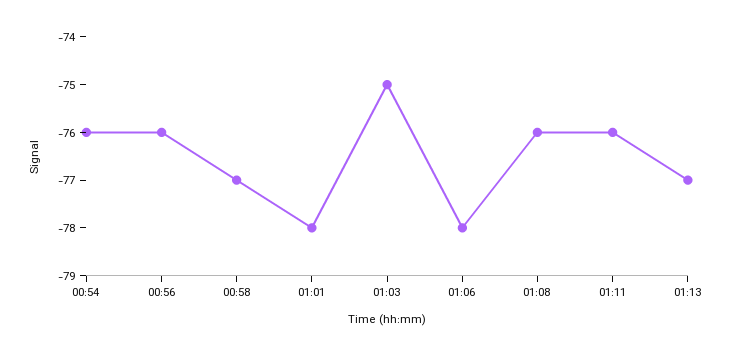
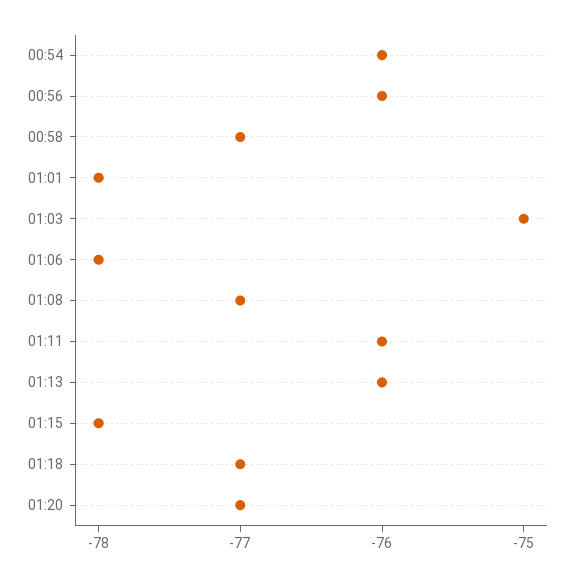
01:08: -76 -> -77
01:13: -77 -> -76
01:15: none -> -78
01:18: none -> -77
01:20: none -> -77

